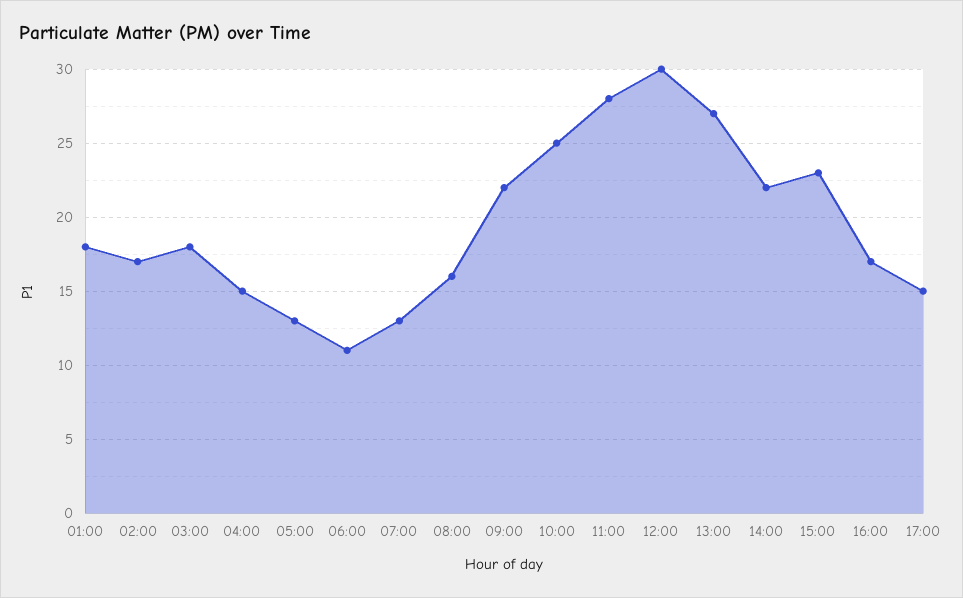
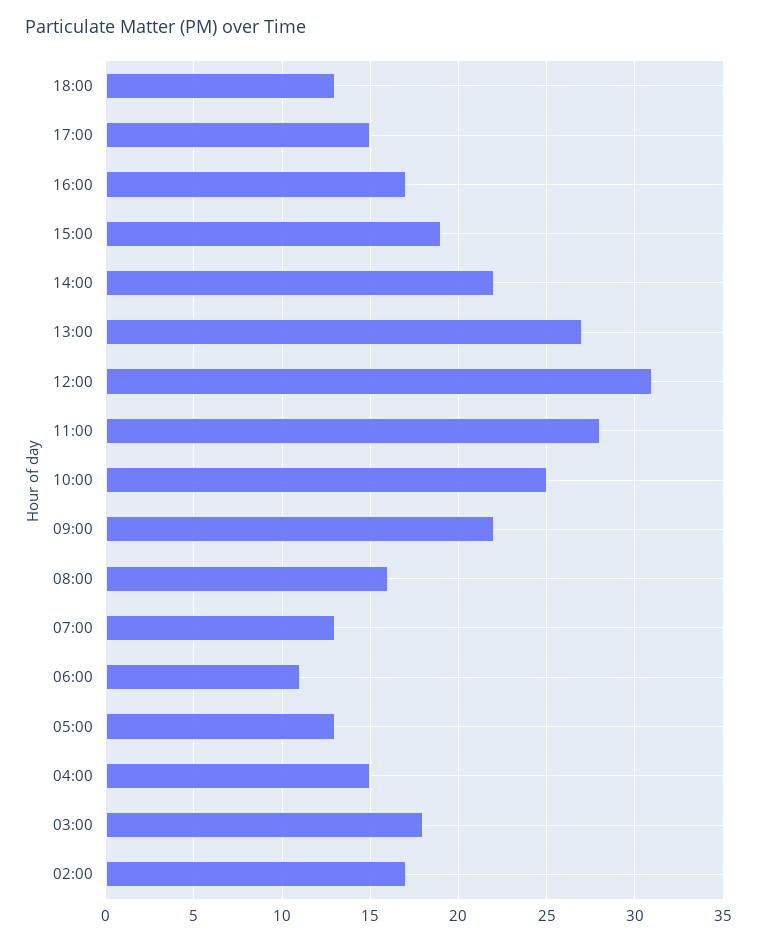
01:00: 18 -> none
12:00: 30 -> 31
15:00: 23 -> 19
18:00: none -> 13

